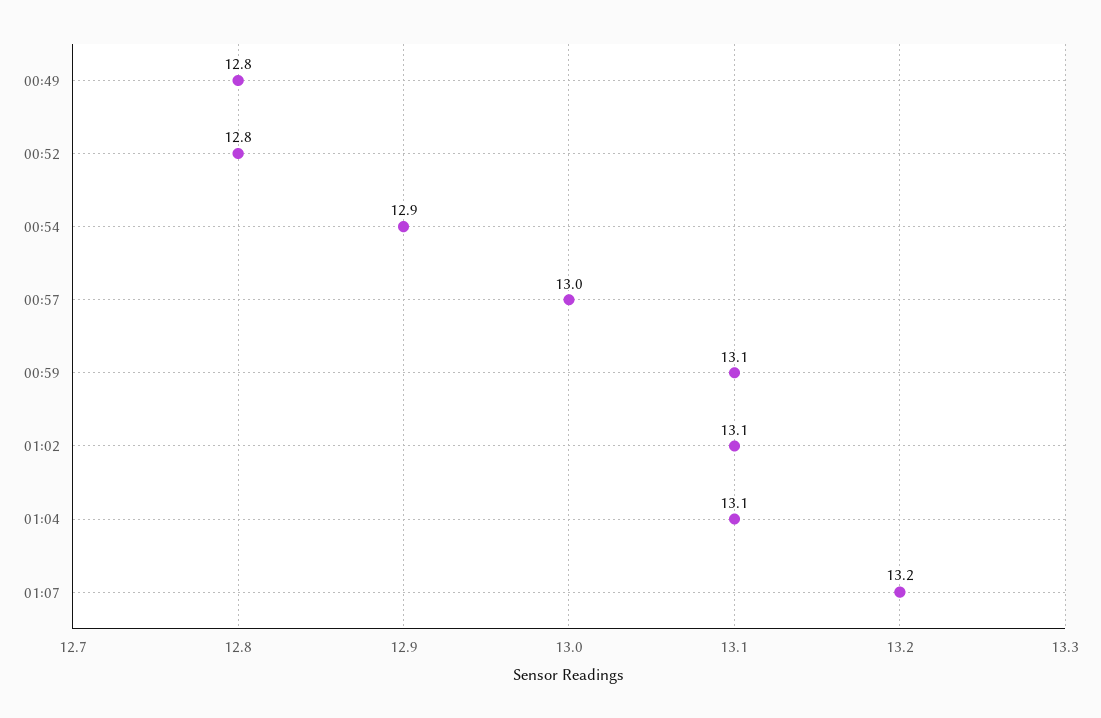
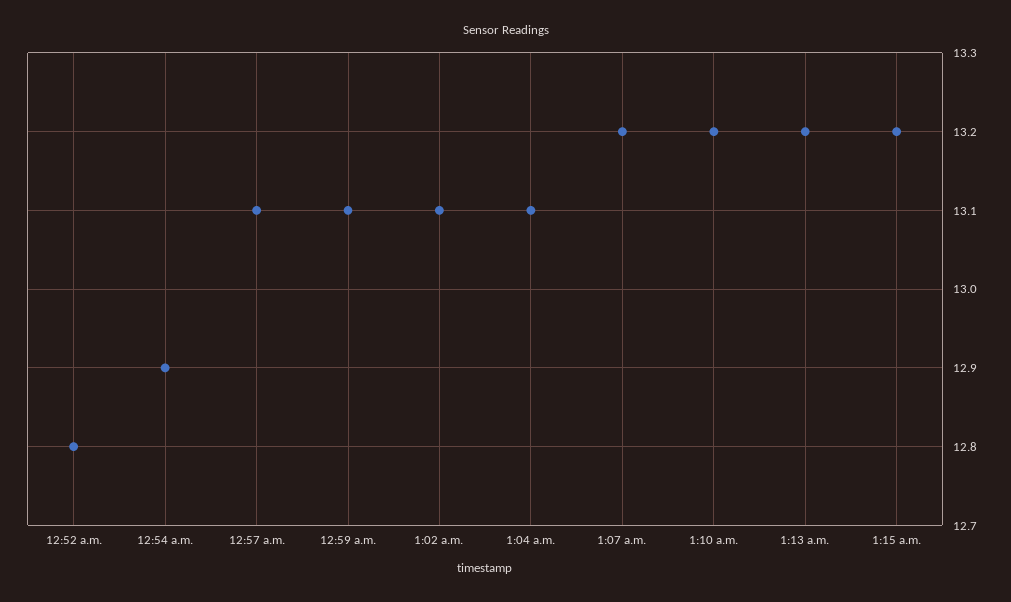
00:49: 12.8 -> none
00:57: 13 -> 13.1
1:10 a.m.: none -> 13.2
1:13 a.m.: none -> 13.2
1:15 a.m.: none -> 13.2

